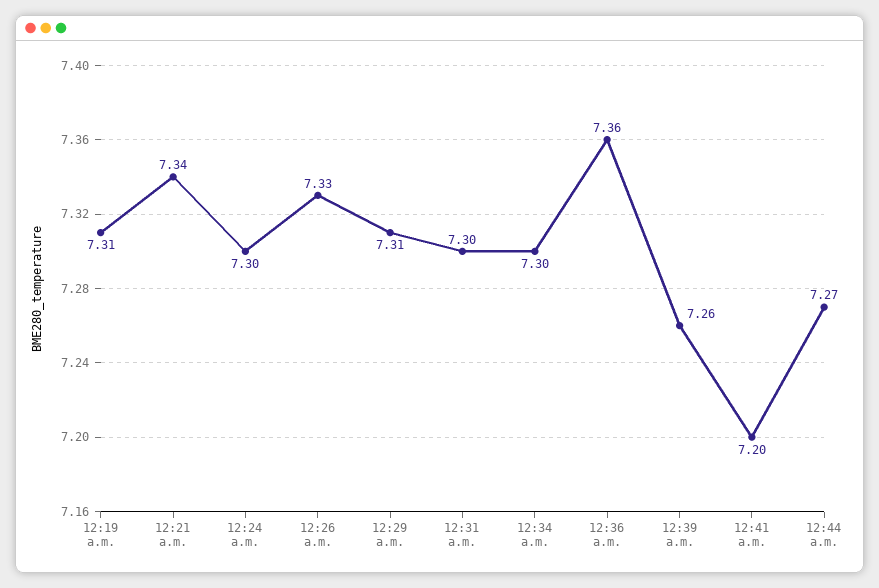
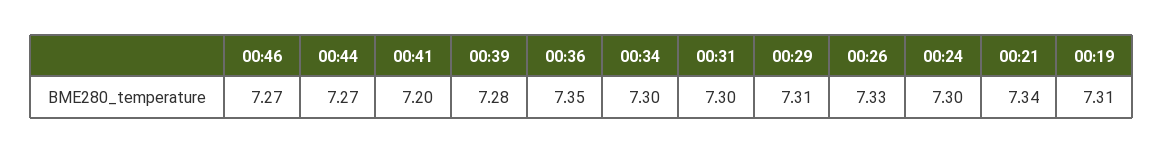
12:36 a.m.: 7.36 -> 7.35
12:39 a.m.: 7.26 -> 7.28
00:46: none -> 7.27

